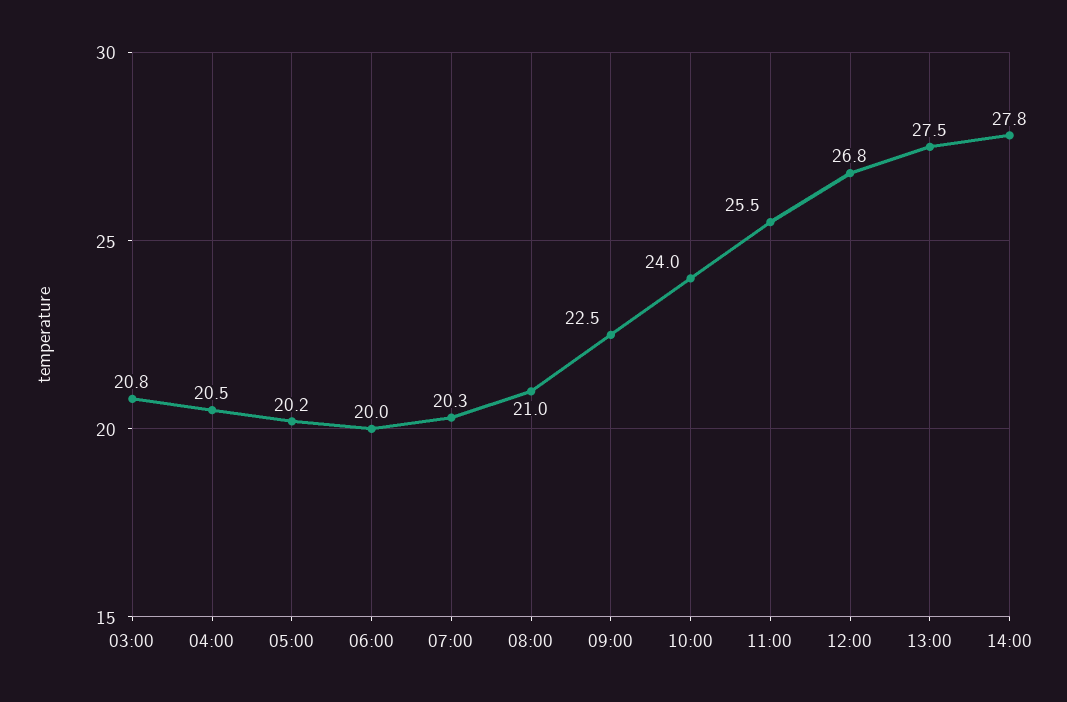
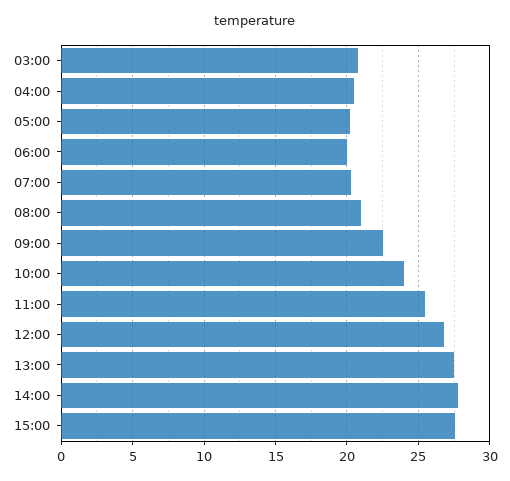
15:00: none -> 27.5

